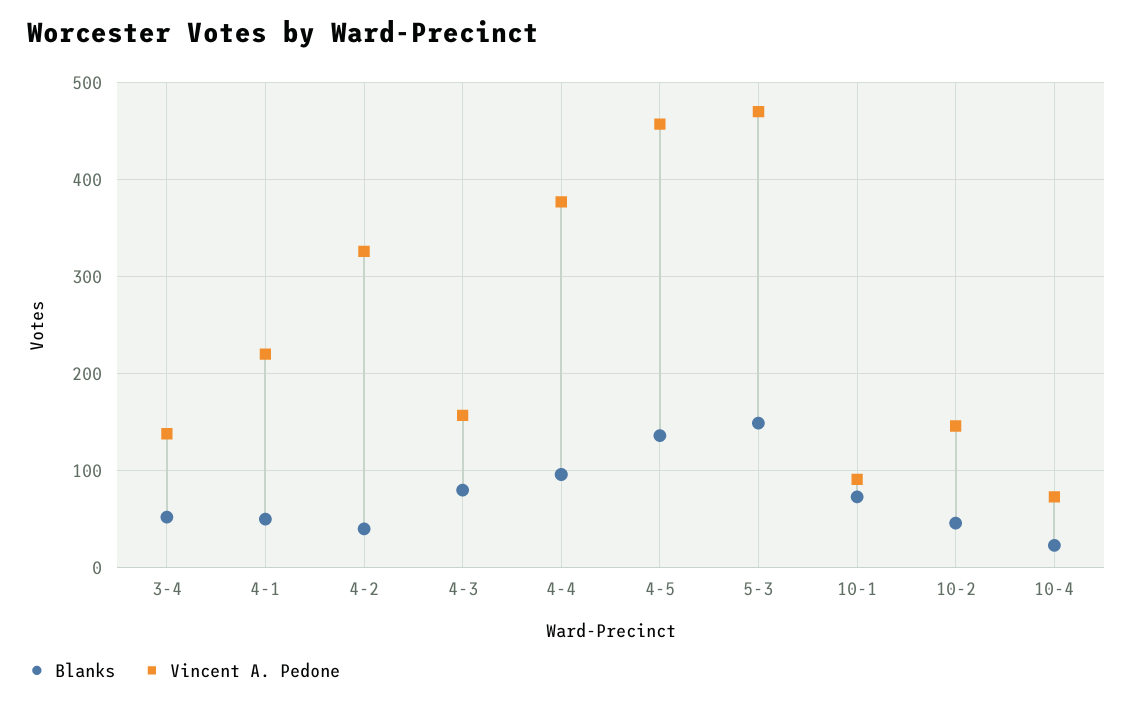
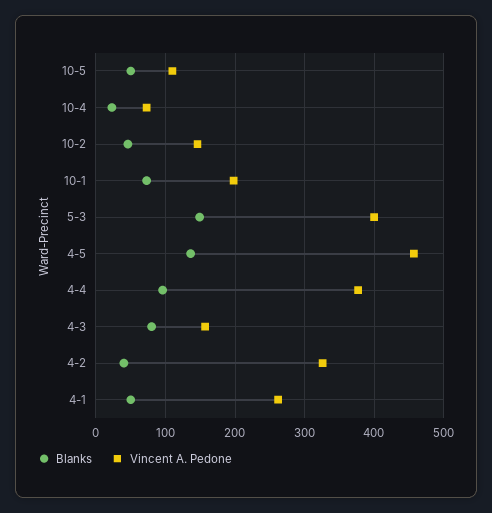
Blanks, 3-4: 50 -> none
Vincent A. Pedone, 3-4: 140 -> none
Vincent A. Pedone, 4-1: 220 -> 260
Vincent A. Pedone, 5-3: 470 -> 400
Vincent A. Pedone, 10-1: 90 -> 200
Blanks, 10-5: none -> 50
Vincent A. Pedone, 10-5: none -> 110

